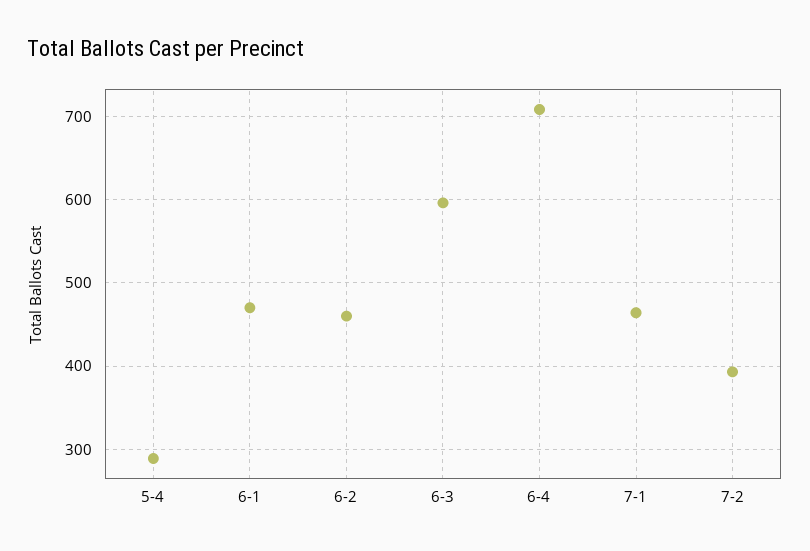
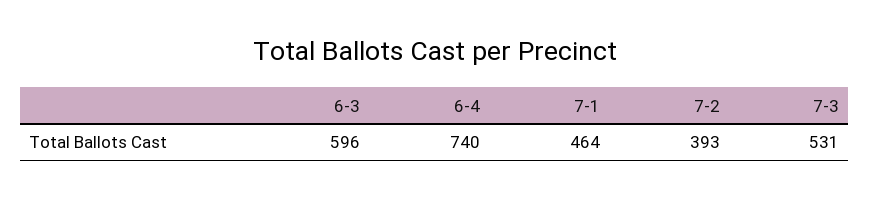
5-4: 290 -> none
6-1: 470 -> none
6-2: 460 -> none
6-4: 710 -> 740
7-3: none -> 531

